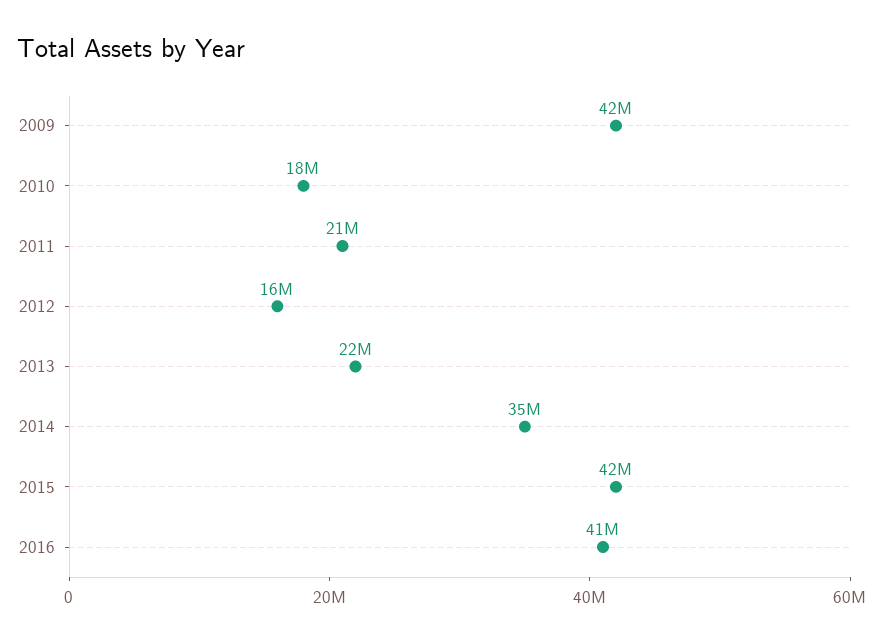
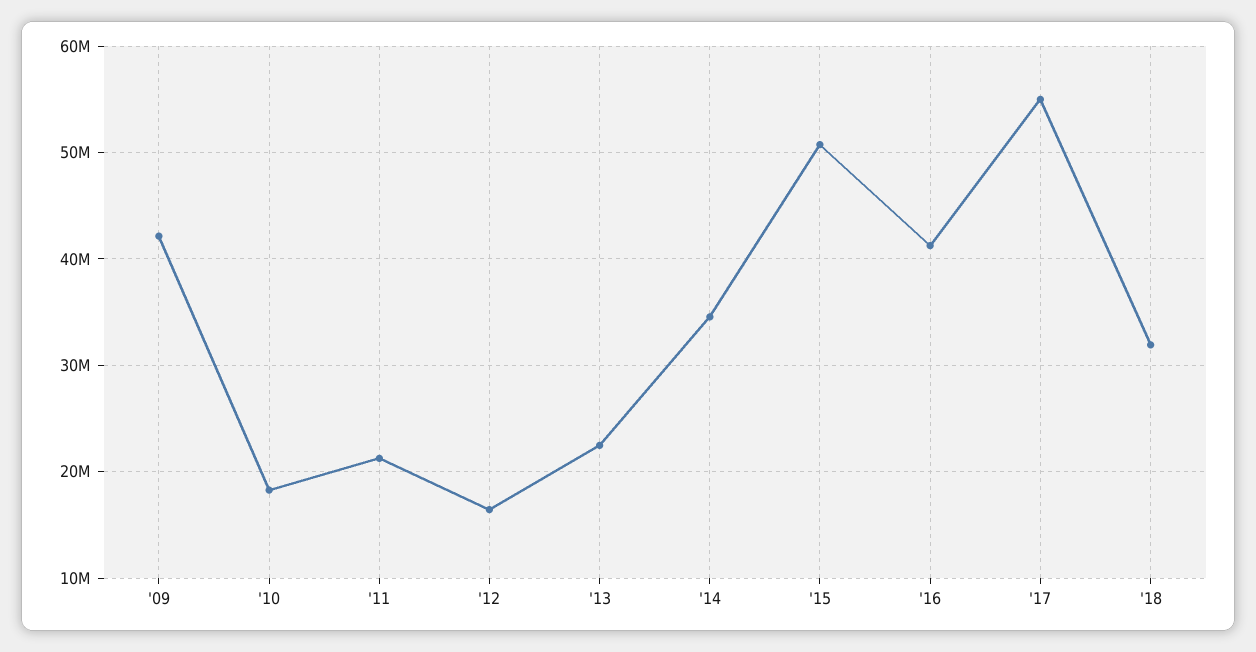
2015: 42000000 -> 51000000
'17: none -> 55000000
'18: none -> 32000000

